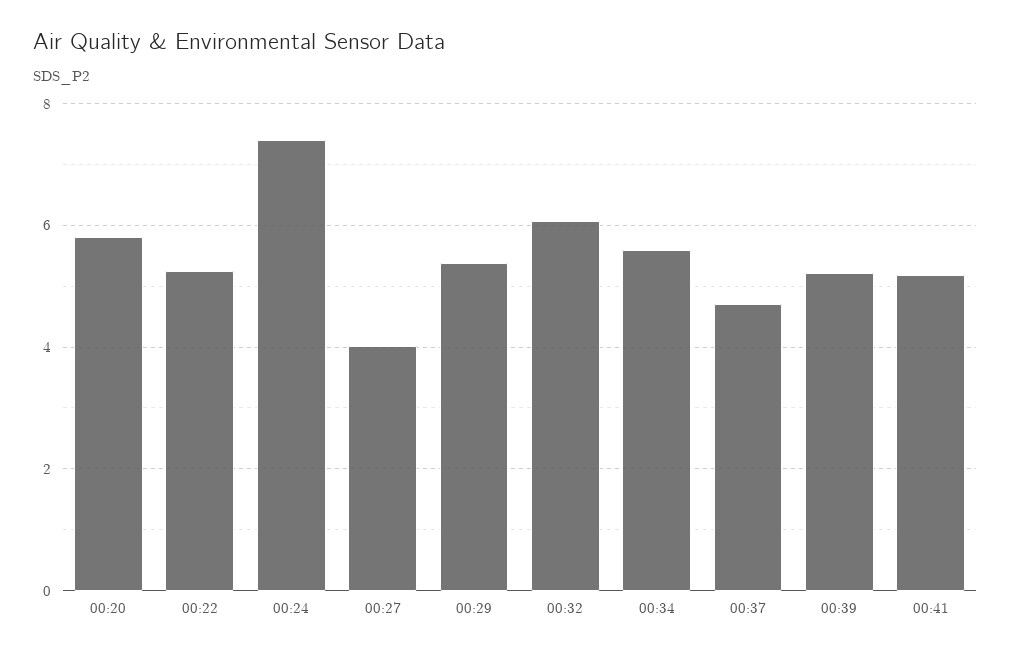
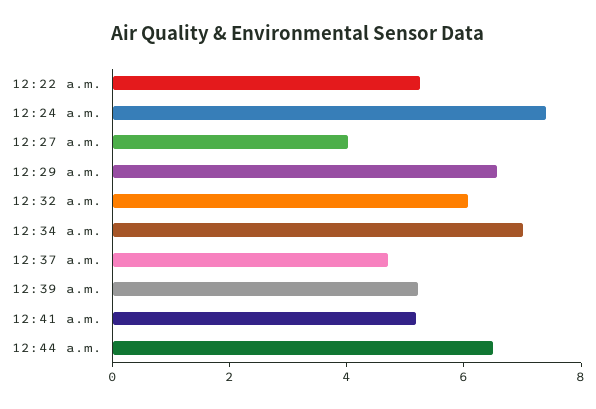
00:20: 5.8 -> none
00:29: 5.4 -> 6.5
00:34: 5.6 -> 7
12:44 a.m.: none -> 6.5

